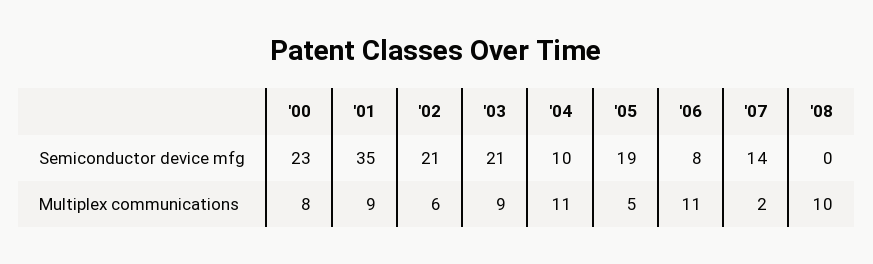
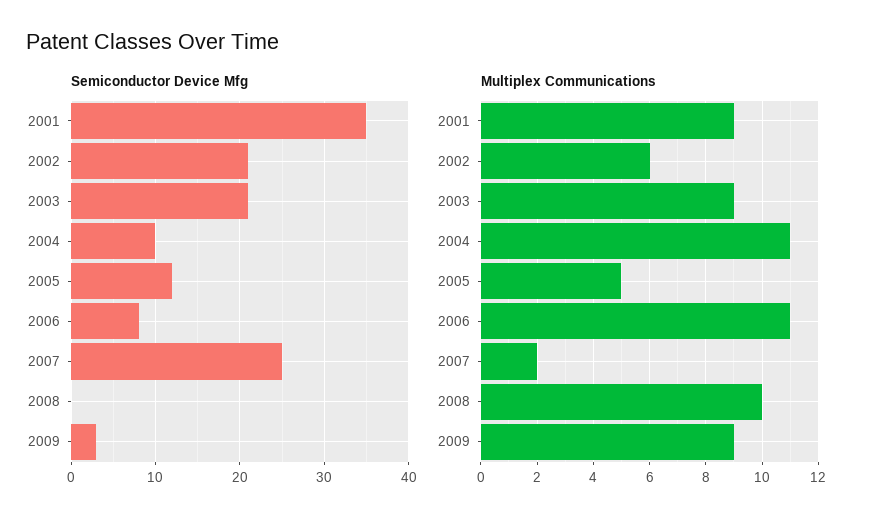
Semiconductor device mfg, '00: 23 -> none
Semiconductor device mfg, '05: 19 -> 12
Semiconductor device mfg, '07: 14 -> 25
Multiplex communications, '00: 8 -> none
Semiconductor device mfg, 2009: none -> 3
Multiplex communications, 2009: none -> 9

